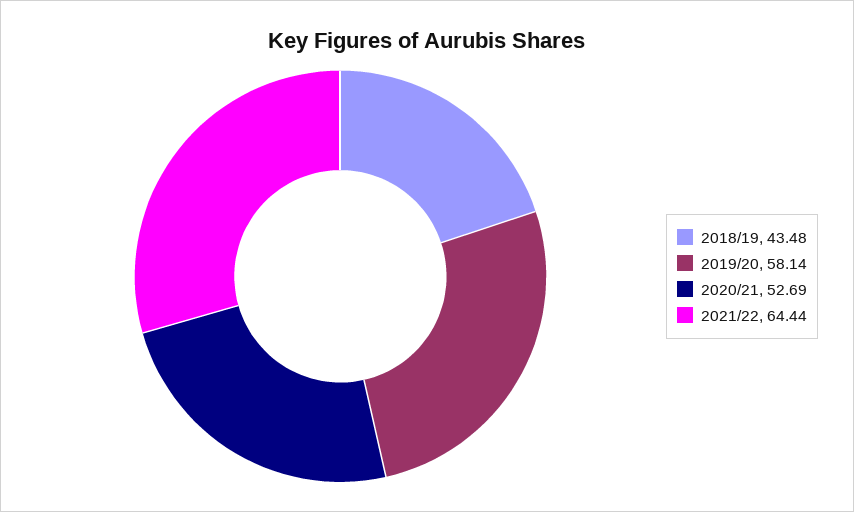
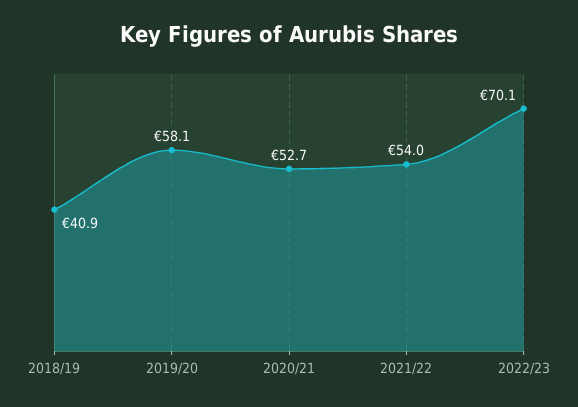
2018/19: 43.48 -> 40.9
2021/22: 64.44 -> 54
2022/23: none -> 70.1

